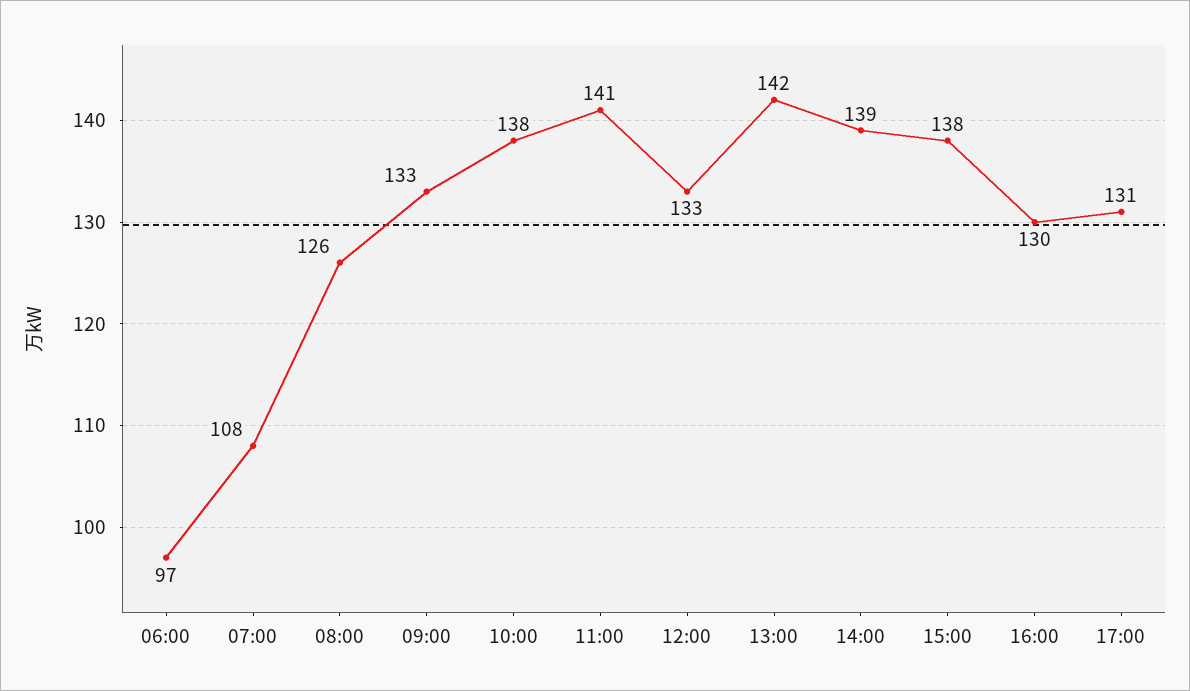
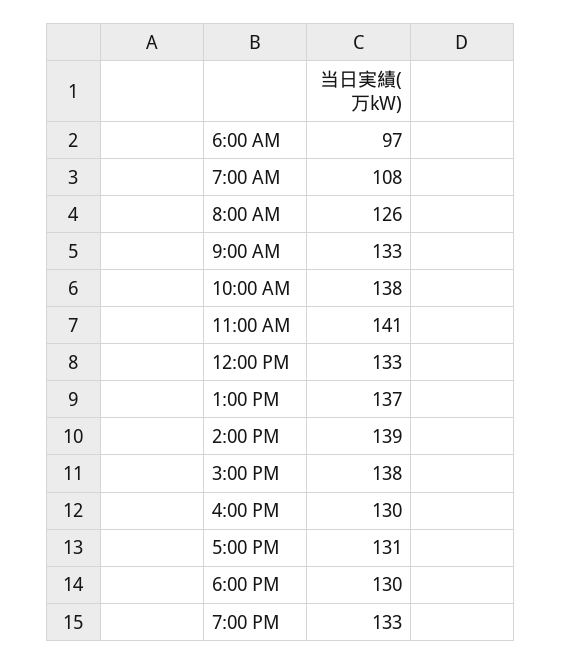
13:00: 142 -> 137
6:00 PM: none -> 130
7:00 PM: none -> 133

